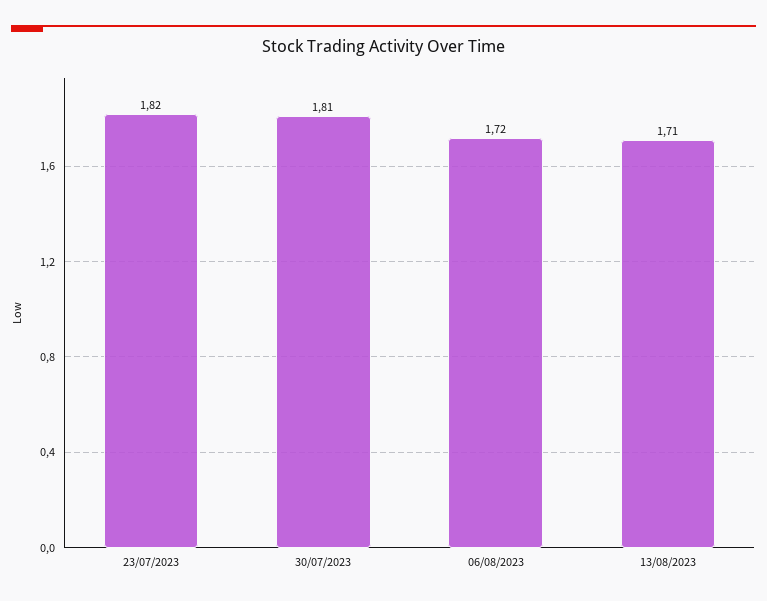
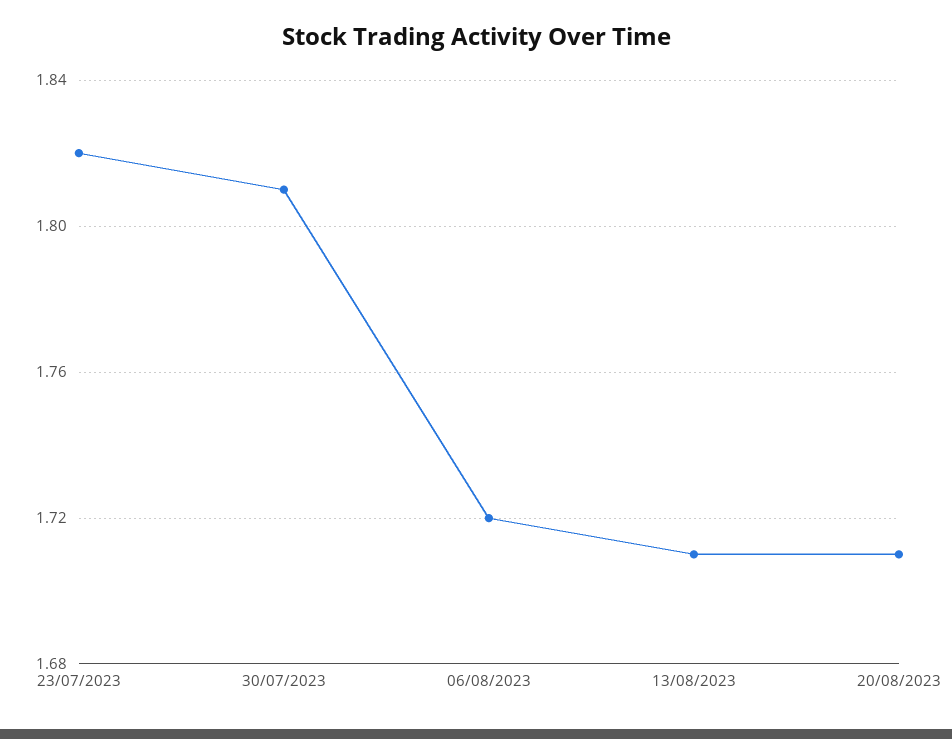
20/08/2023: none -> 1.71

